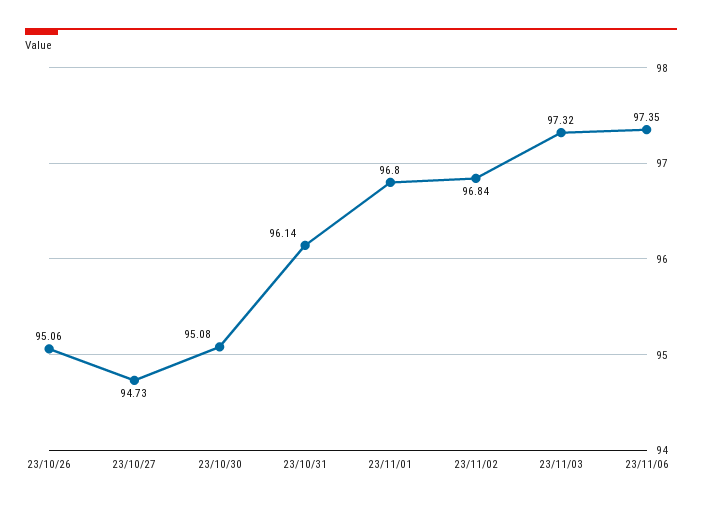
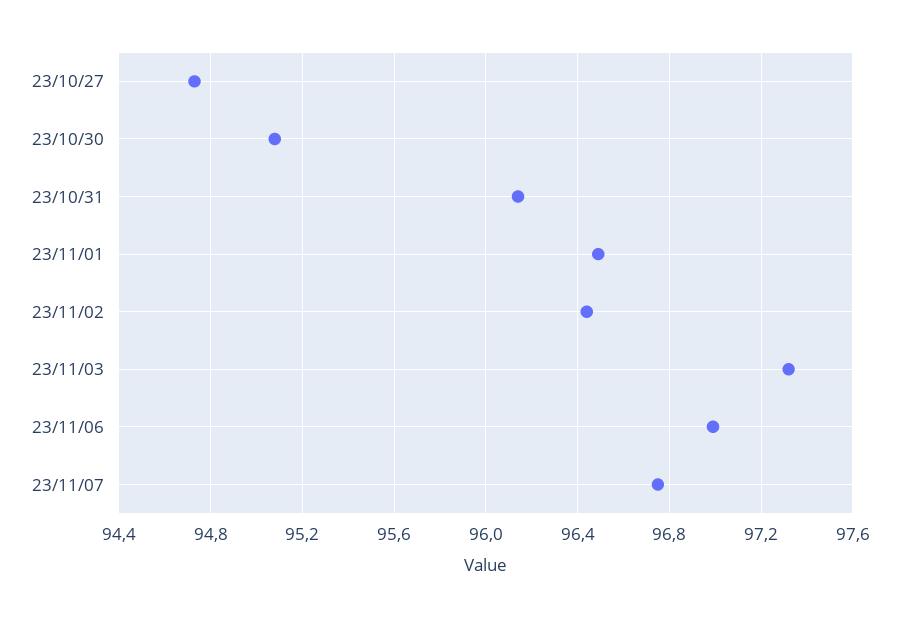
23/10/26: 95.06 -> none
23/11/01: 96.8 -> 96.5
23/11/02: 96.84 -> 96.45
23/11/06: 97.35 -> 97
23/11/07: none -> 96.75

